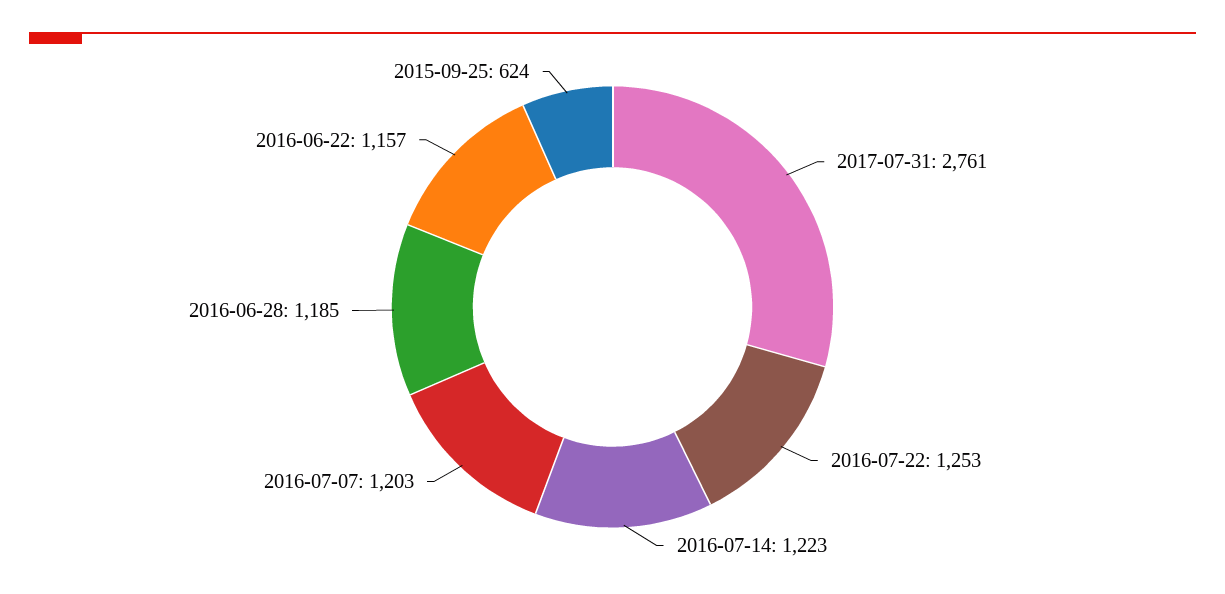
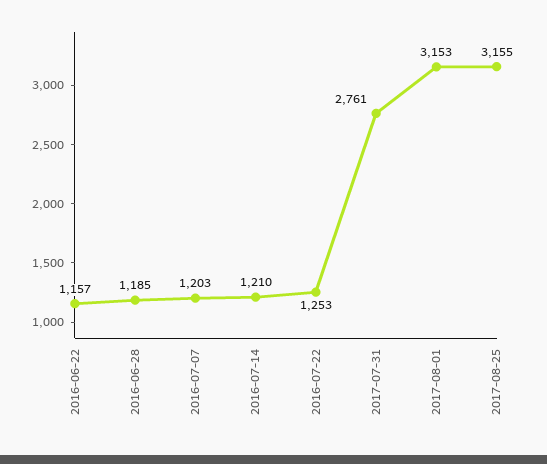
2016-07-14: 1223 -> 1210
2015-09-25: 624 -> none
2017-08-01: none -> 3153
2017-08-25: none -> 3155

